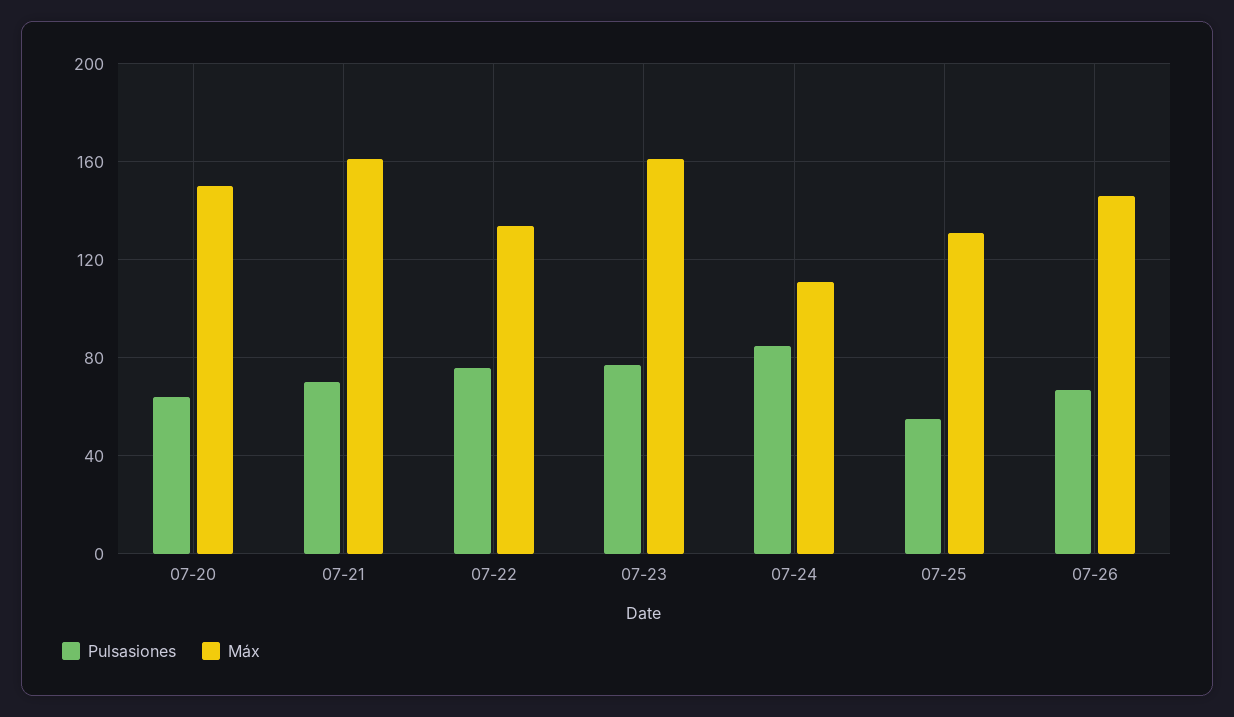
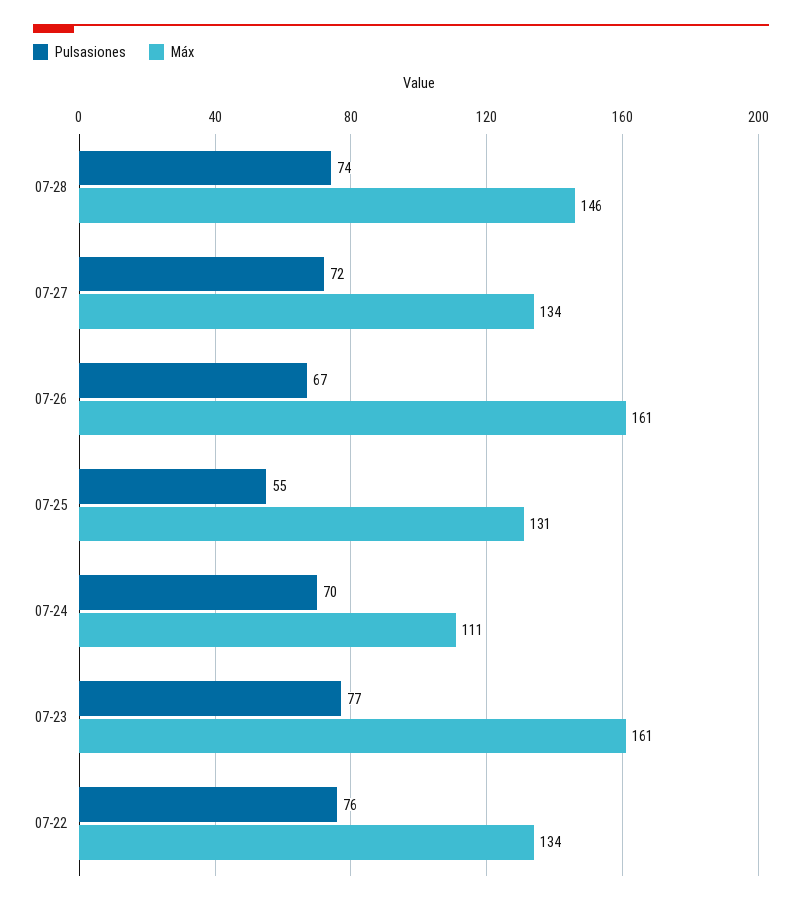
Pulsasiones, 07-20: 65 -> none
Máx, 07-20: 150 -> none
Pulsasiones, 07-21: 70 -> none
Máx, 07-21: 160 -> none
Pulsasiones, 07-24: 85 -> 70
Máx, 07-26: 145 -> 161
Pulsasiones, 07-28: none -> 74
Máx, 07-28: none -> 146
Pulsasiones, 07-27: none -> 72
Máx, 07-27: none -> 134

